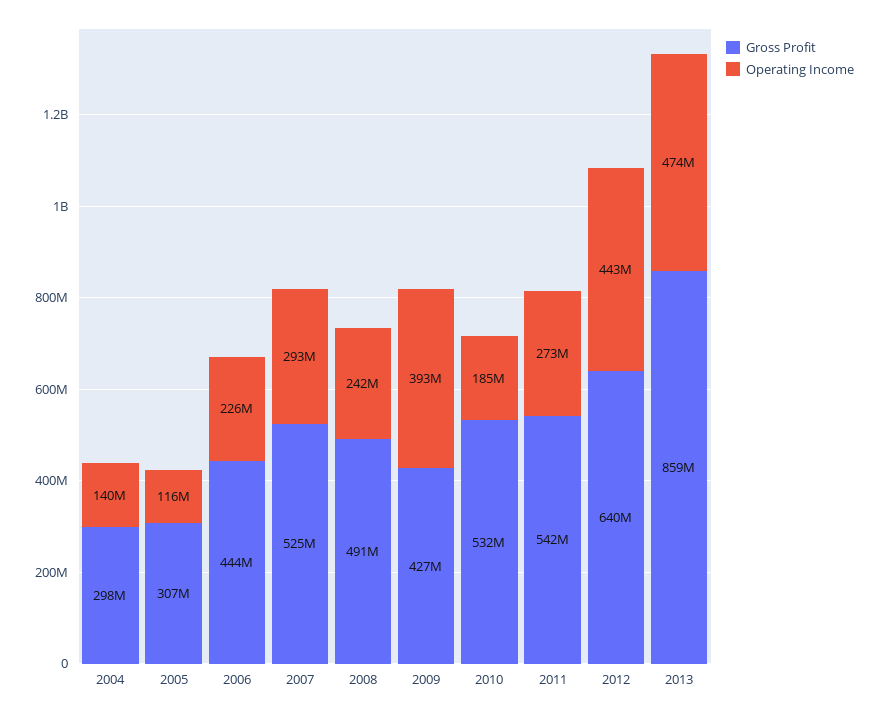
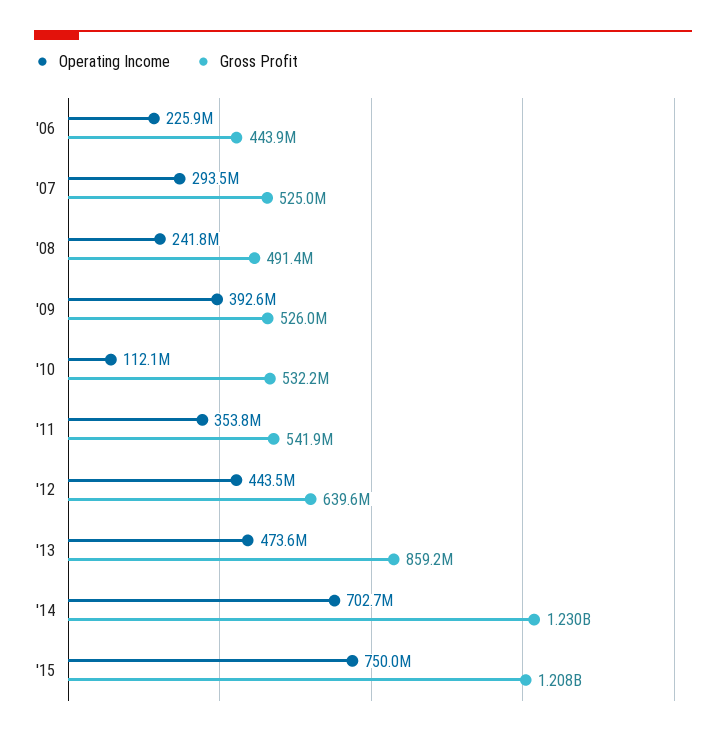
Gross Profit, 2004: 298000000 -> none
Operating Income, 2004: 140000000 -> none
Gross Profit, 2005: 307000000 -> none
Operating Income, 2005: 116000000 -> none
Gross Profit, 2009: 427000000 -> 526000000
Operating Income, 2010: 185000000 -> 112100000
Operating Income, 2011: 273000000 -> 353800000
Operating Income, '14: none -> 702700000
Gross Profit, '14: none -> 1230000000
Operating Income, '15: none -> 750000000
Gross Profit, '15: none -> 1208000000

